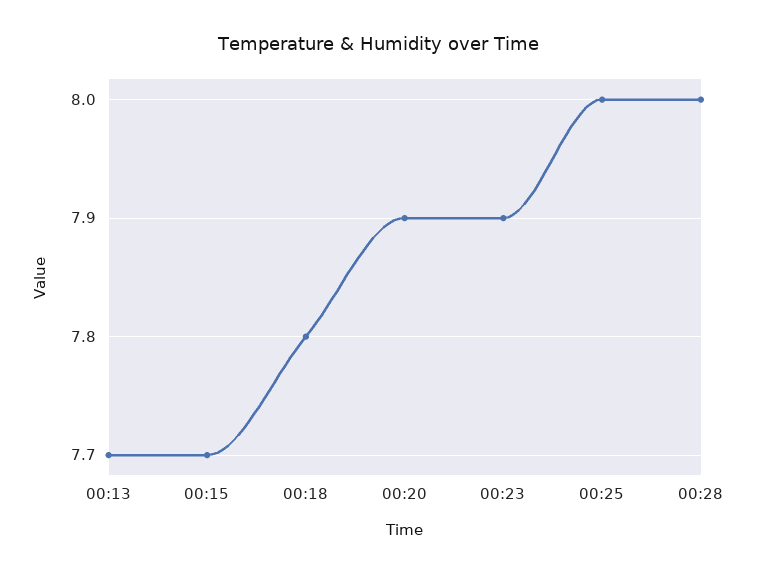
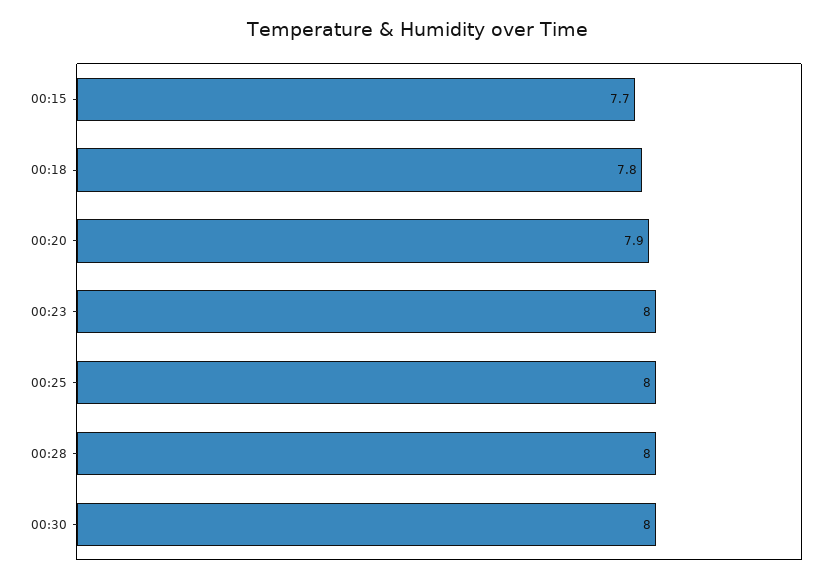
00:13: 7.7 -> none
00:23: 7.9 -> 8
00:30: none -> 8

